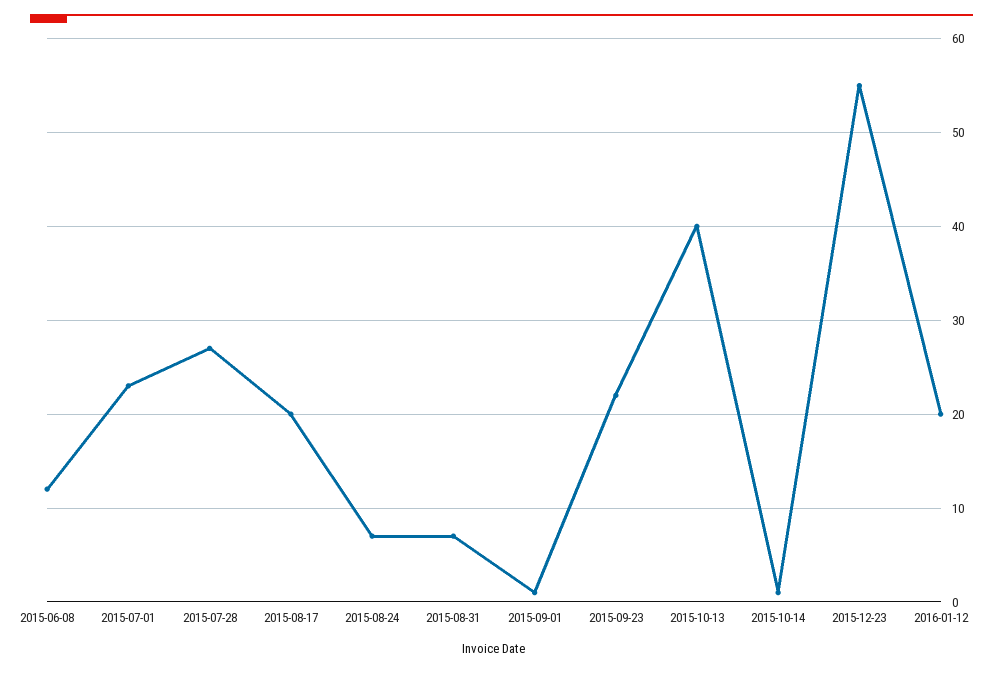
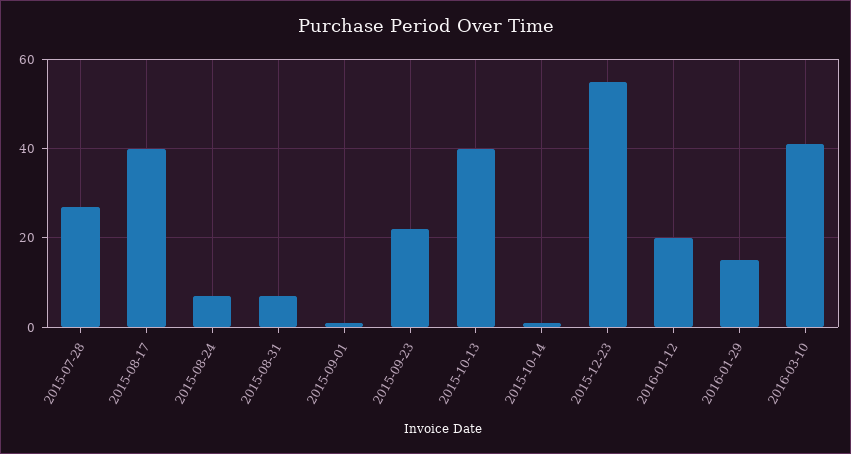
2015-06-08: 12 -> none
2015-07-01: 23 -> none
2015-08-17: 20 -> 40
2016-01-29: none -> 15
2016-03-10: none -> 40

